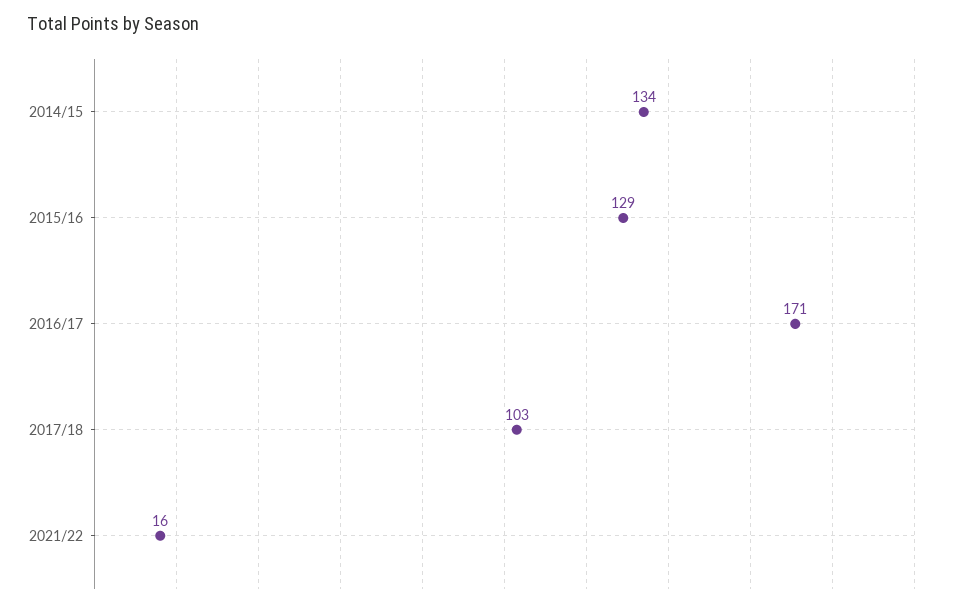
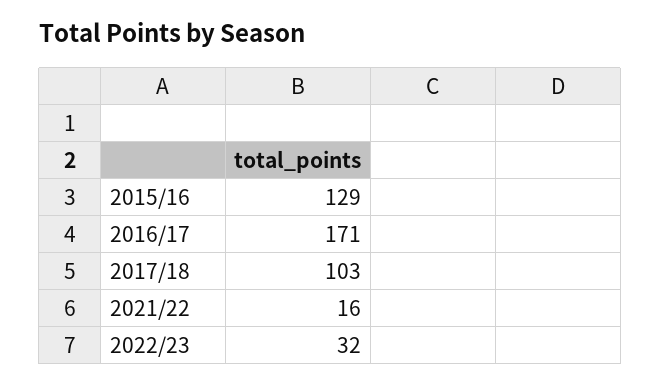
2014/15: 134 -> none
2022/23: none -> 32

